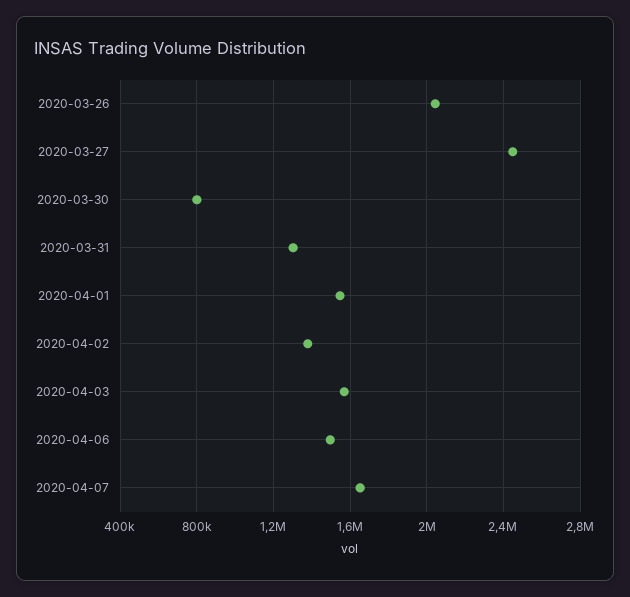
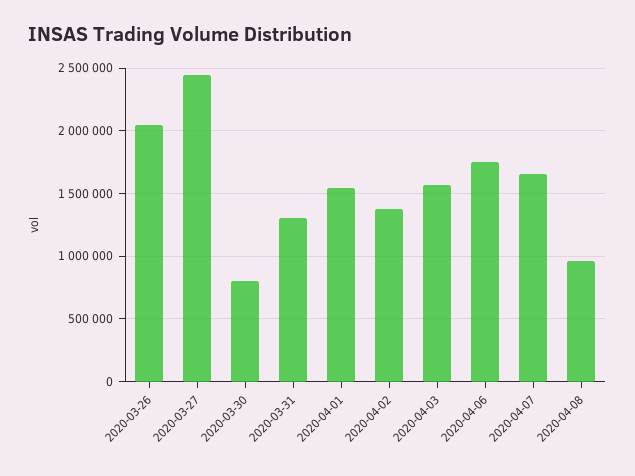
2020-04-06: 1500000 -> 1750000
2020-04-08: none -> 950000

